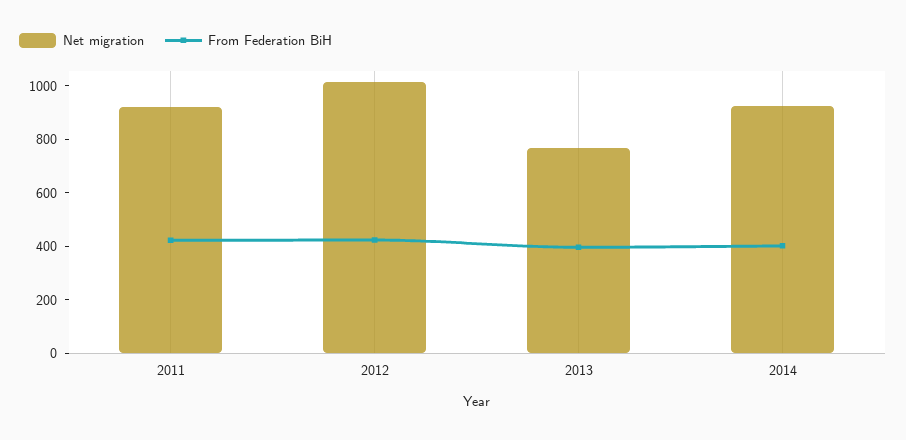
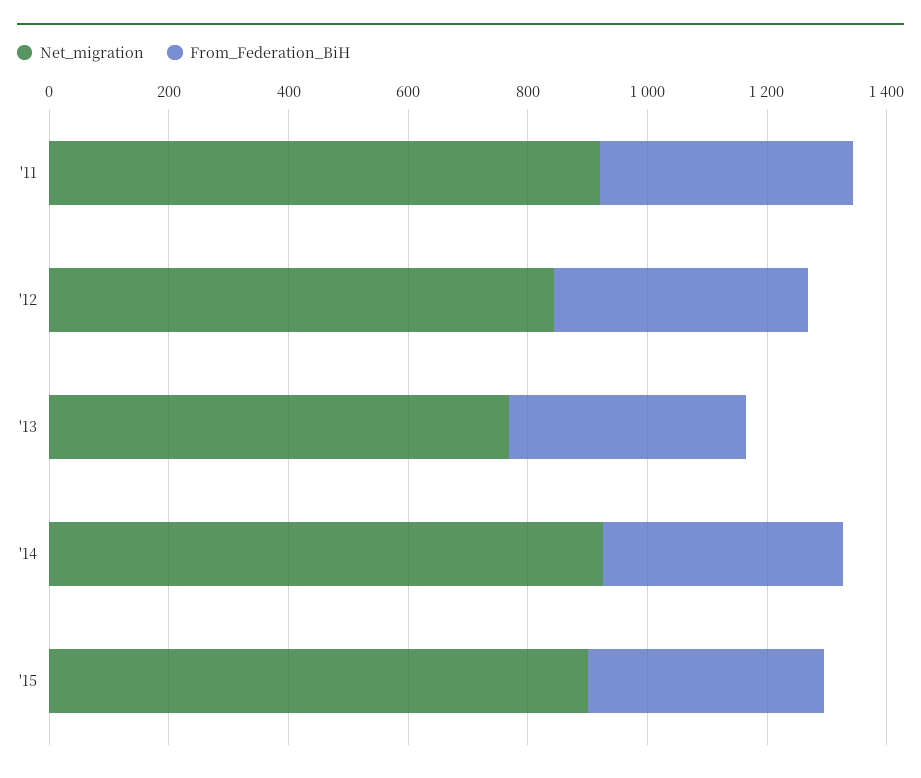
Net migration, 2012: 1000 -> 850
Net migration, '15: none -> 900
From Federation BiH, '15: none -> 400

